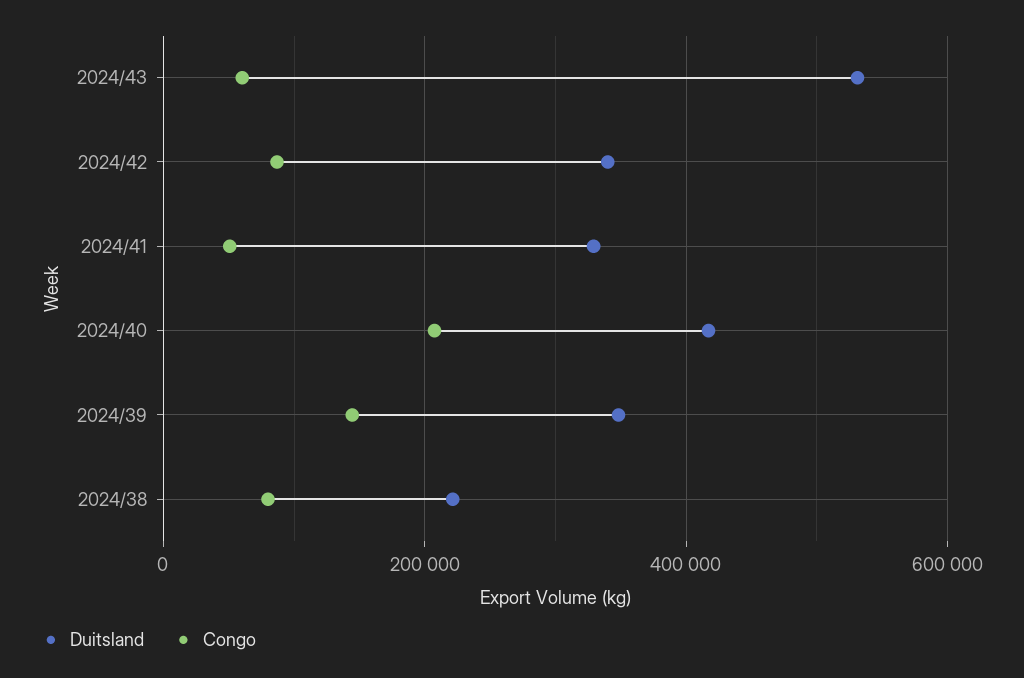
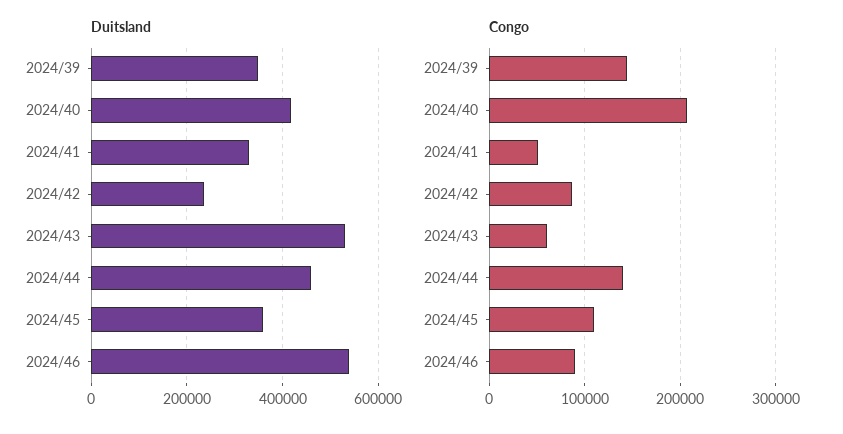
Duitsland, 2024/42: 340000 -> 240000
Duitsland, 2024/38: 220000 -> none
Congo, 2024/38: 80000 -> none
Duitsland, 2024/44: none -> 460000
Duitsland, 2024/45: none -> 360000
Duitsland, 2024/46: none -> 540000
Congo, 2024/44: none -> 140000
Congo, 2024/45: none -> 110000
Congo, 2024/46: none -> 90000

